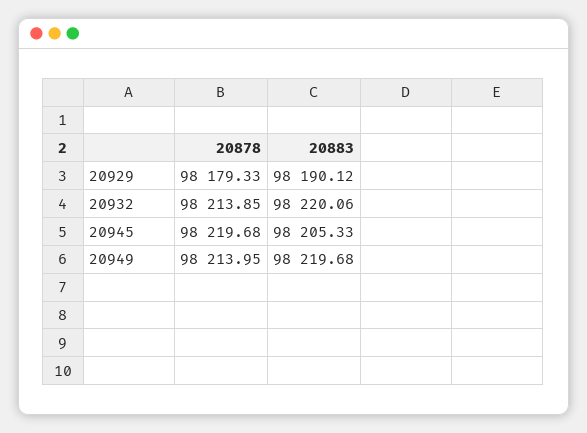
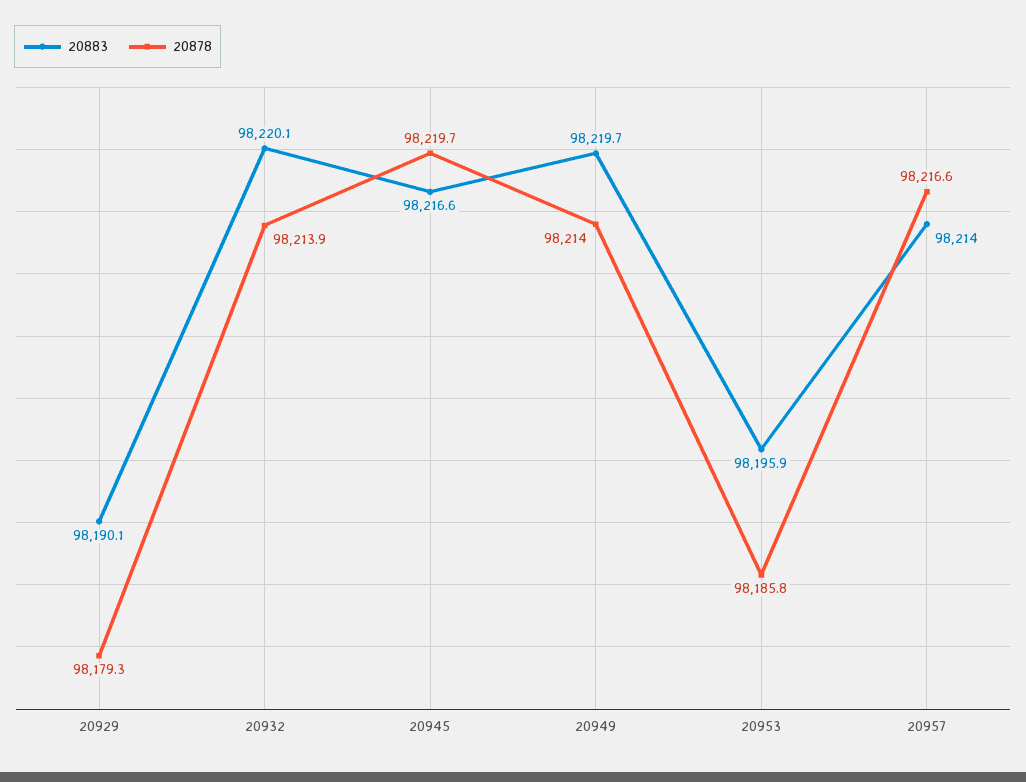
20883, 20945: 98205.33 -> 98216.6
20883, 20953: none -> 98195.9
20878, 20953: none -> 98185.8
20883, 20957: none -> 98214
20878, 20957: none -> 98216.6

